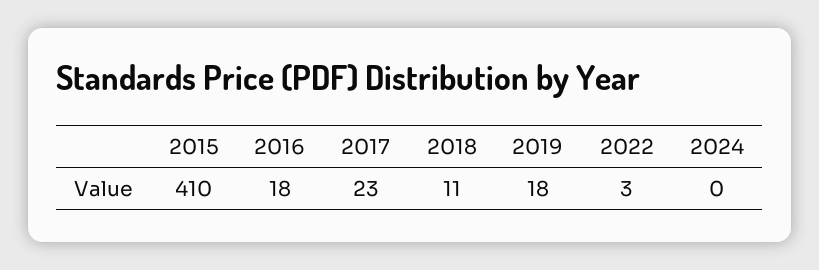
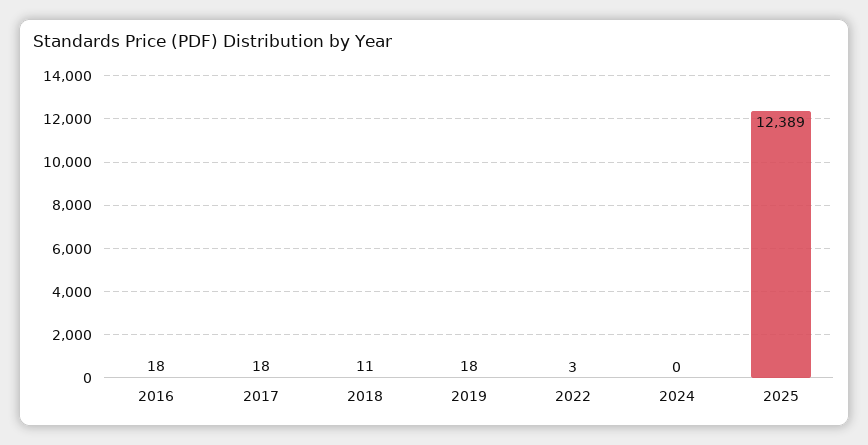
2015: 410 -> none
2017: 23 -> 18
2025: none -> 12389

